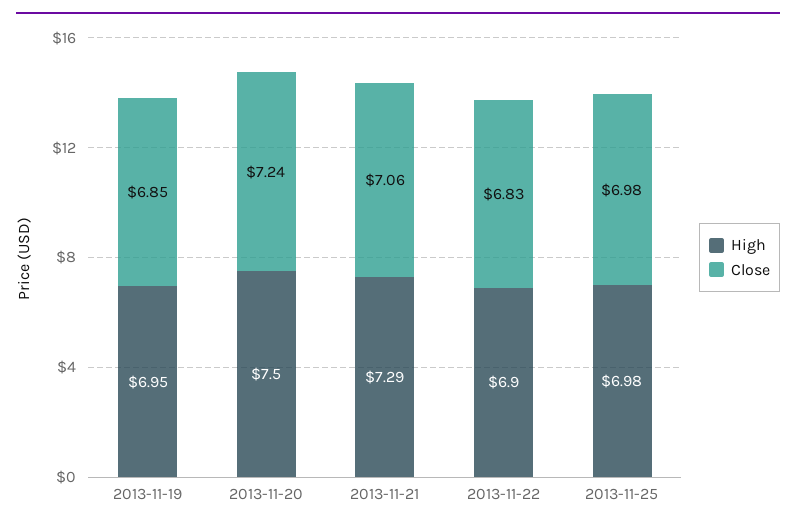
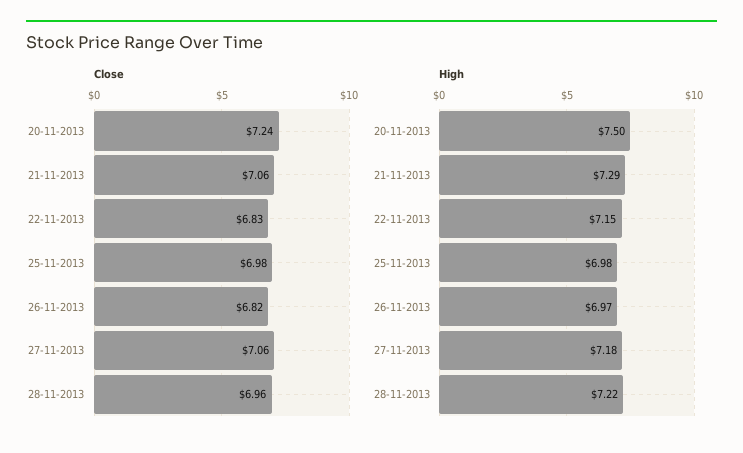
High, 2013-11-19: 6.95 -> none
Close, 2013-11-19: 6.85 -> none
High, 2013-11-22: 6.9 -> 7.15
Close, 26-11-2013: none -> 6.82
Close, 27-11-2013: none -> 7.06
Close, 28-11-2013: none -> 6.96
High, 26-11-2013: none -> 6.97
High, 27-11-2013: none -> 7.18
High, 28-11-2013: none -> 7.22

